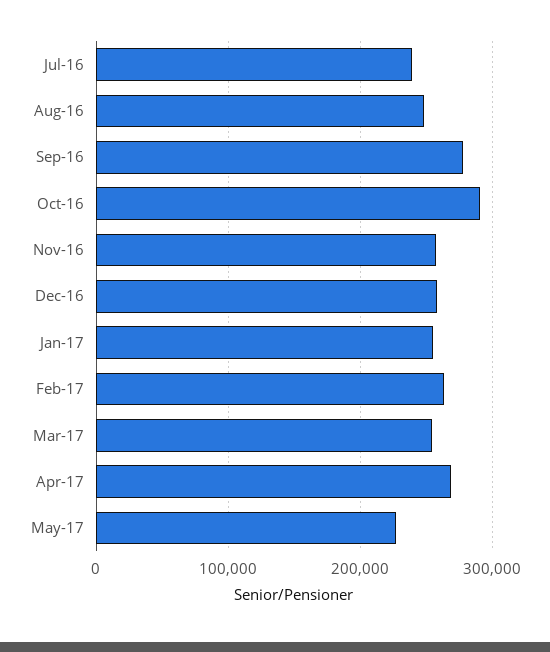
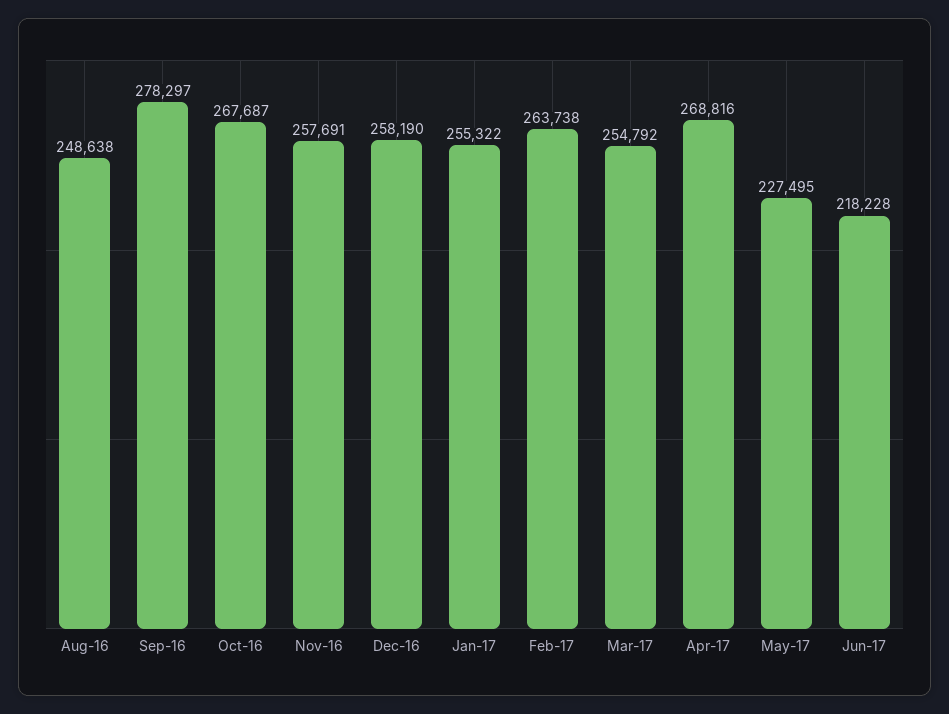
Jul-16: 240000 -> none
Oct-16: 290000 -> 267687
Jun-17: none -> 218228

